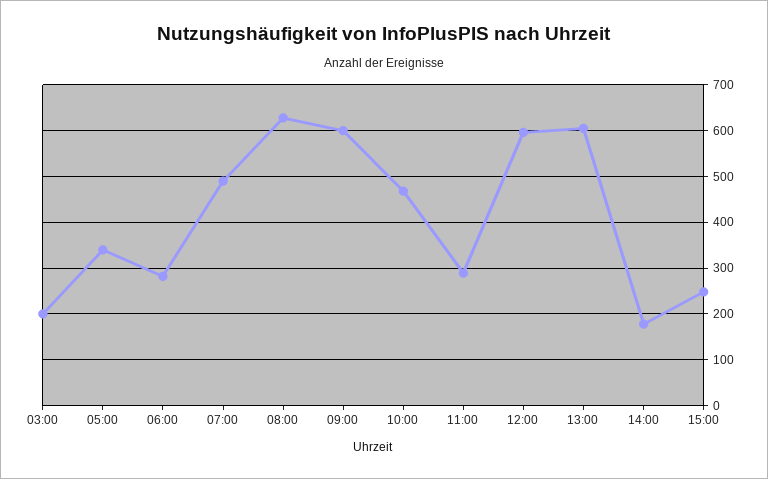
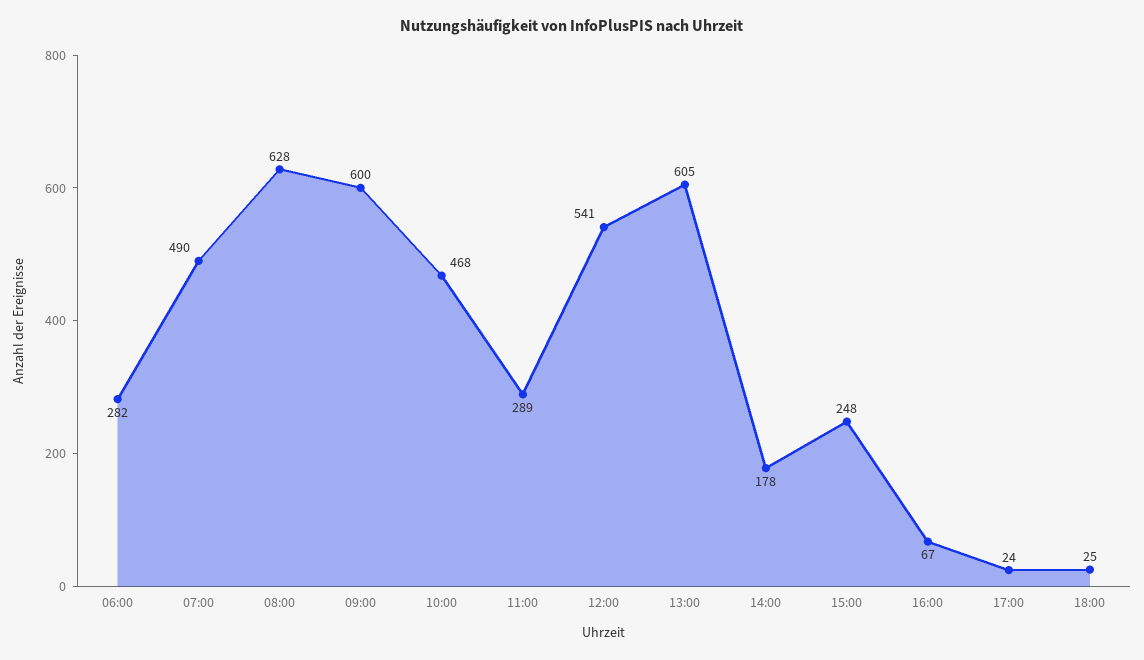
03:00: 200 -> none
05:00: 340 -> none
12:00: 600 -> 541
16:00: none -> 67
17:00: none -> 24
18:00: none -> 25

